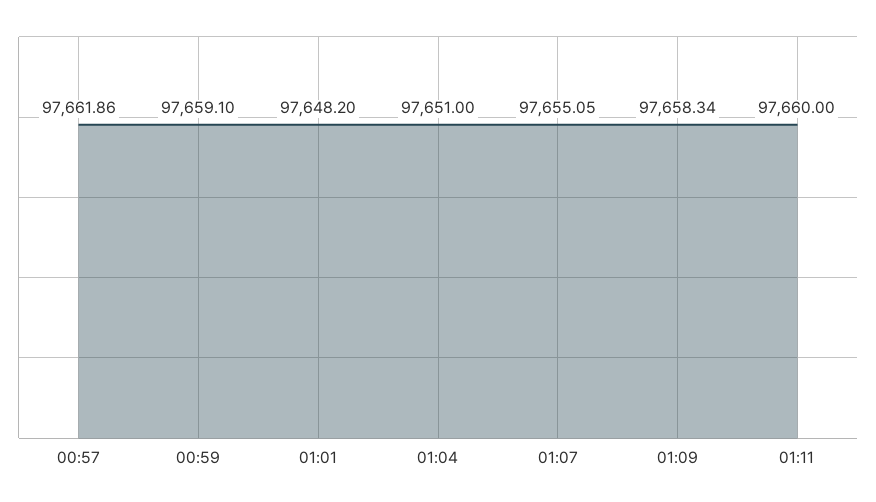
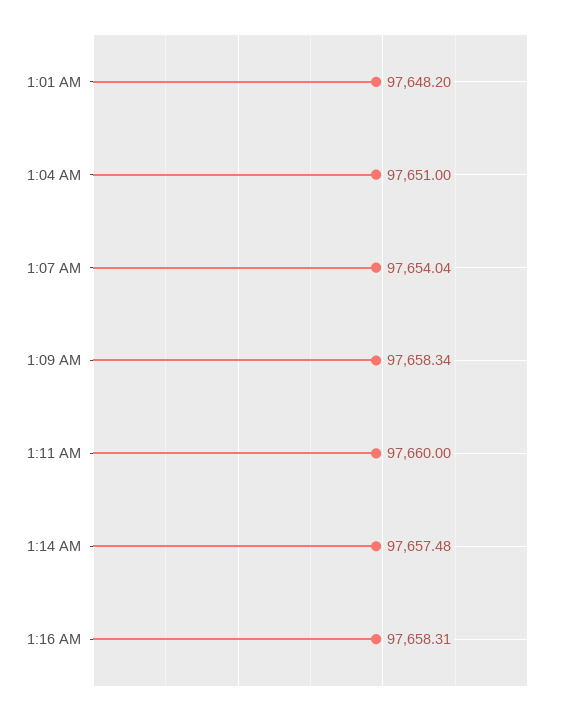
00:57: 97661.86 -> none
00:59: 97659.1 -> none
01:07: 97655.05 -> 97654.04
1:14 AM: none -> 97657.48
1:16 AM: none -> 97658.31

